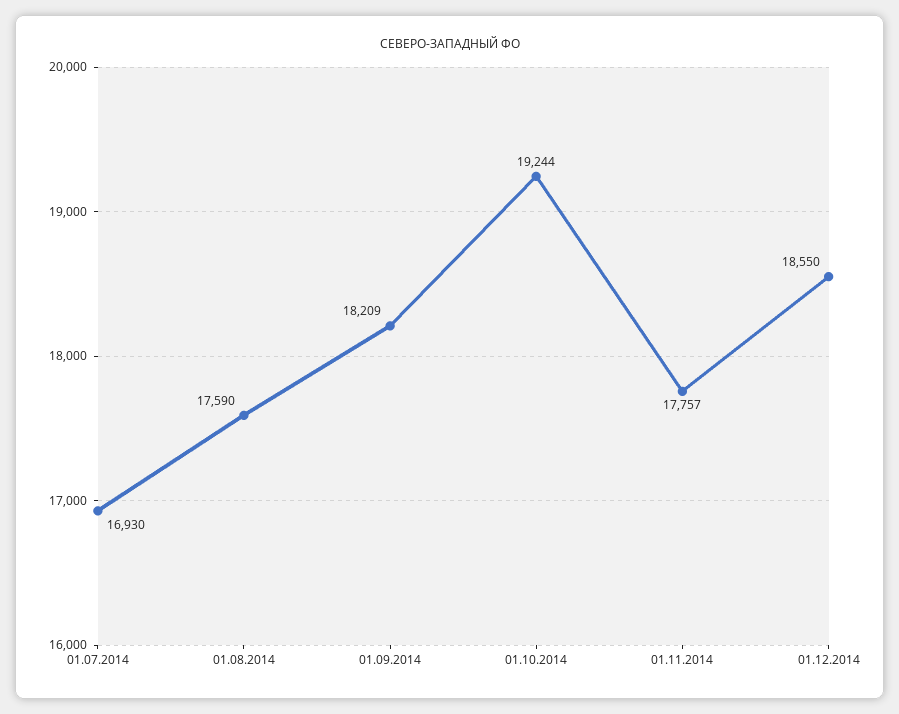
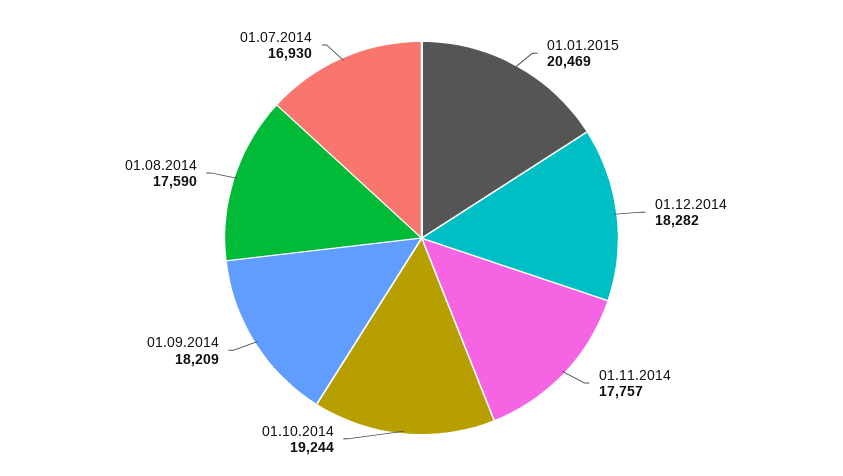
01.12.2014: 18550 -> 18282
01.01.2015: none -> 20469

